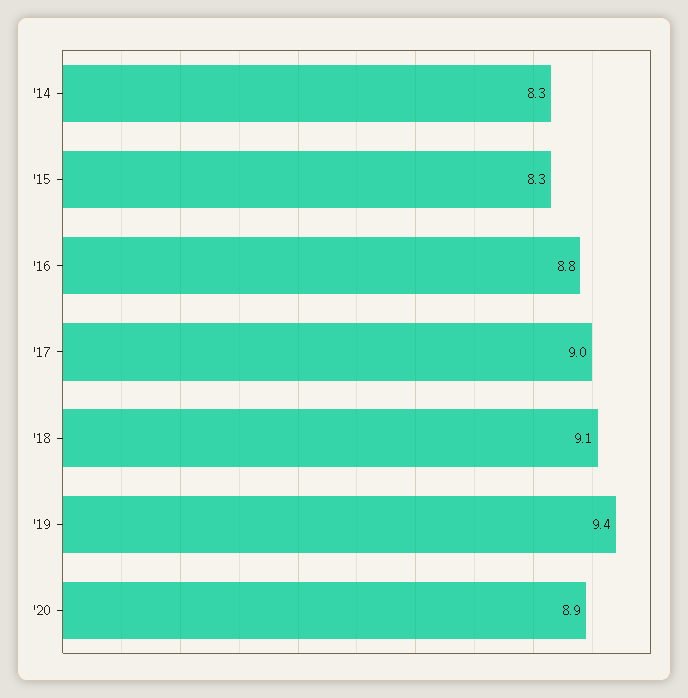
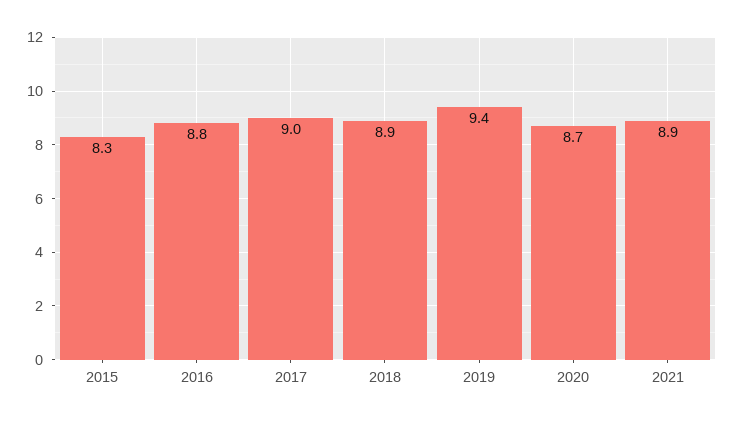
'14: 8.3 -> none
'18: 9.1 -> 8.9
'20: 8.9 -> 8.7
2021: none -> 8.9

